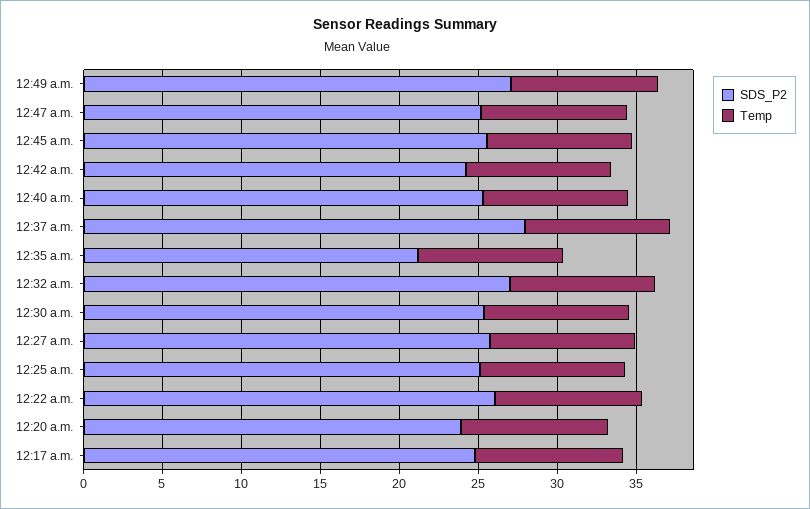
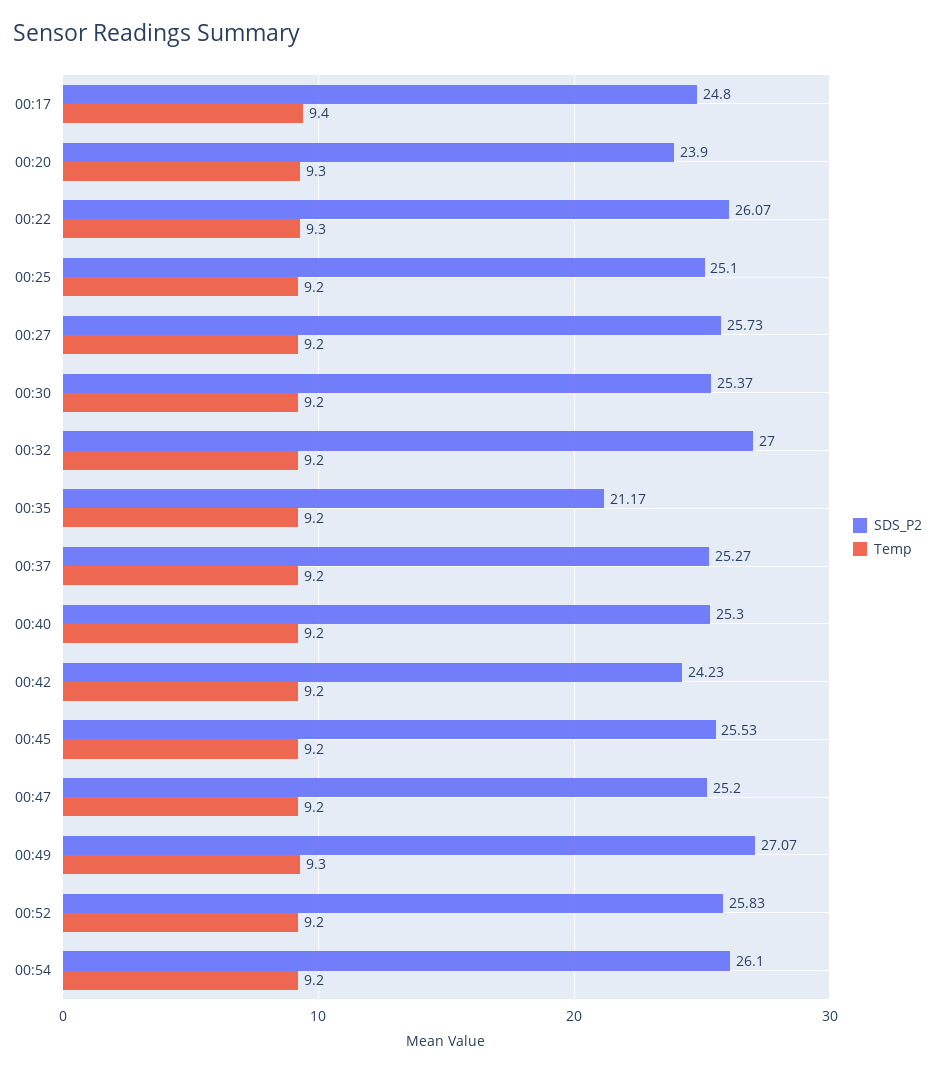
SDS_P2, 12:37 a.m.: 28 -> 25.27
SDS_P2, 00:52: none -> 25.83
Temp, 00:52: none -> 9.2
SDS_P2, 00:54: none -> 26.1
Temp, 00:54: none -> 9.2

